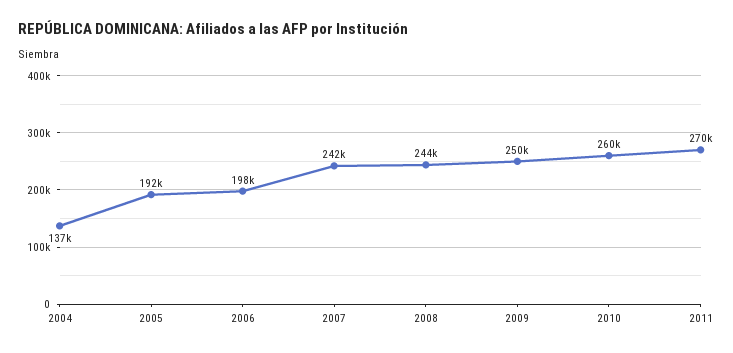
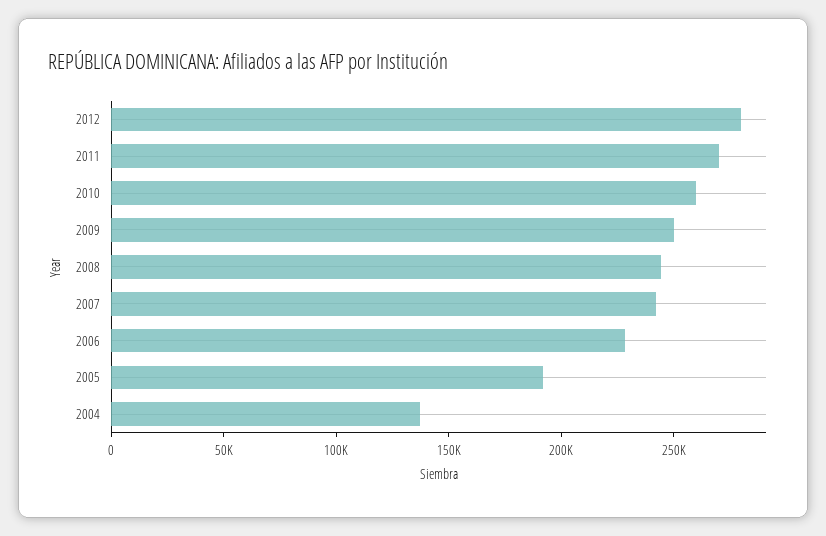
2006: 198000 -> 230000
2012: none -> 280000

